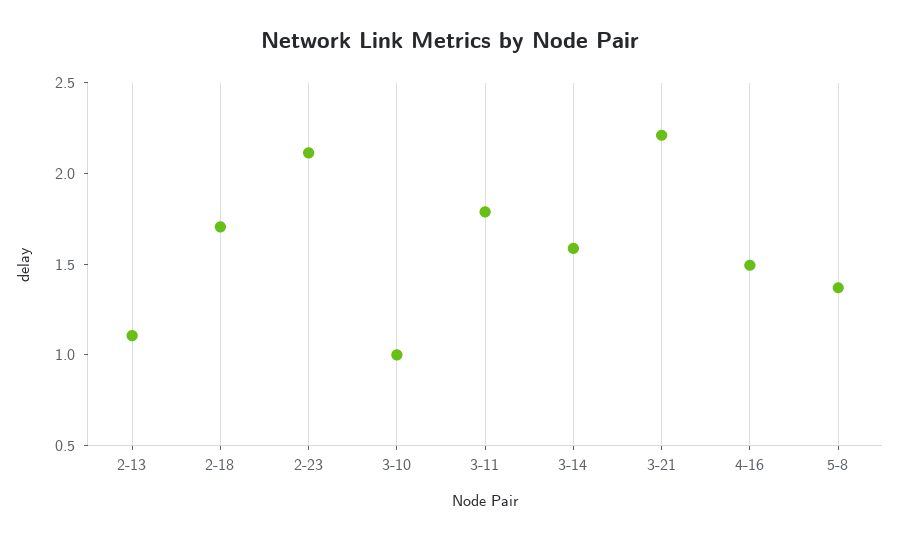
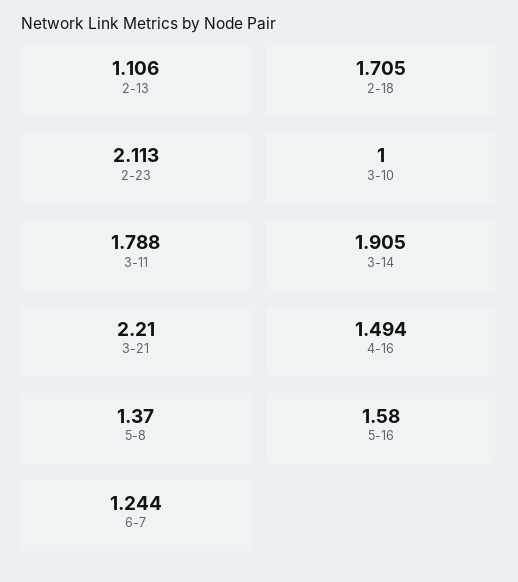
3-14: 1.6 -> 1.905
5-16: none -> 1.58
6-7: none -> 1.244

